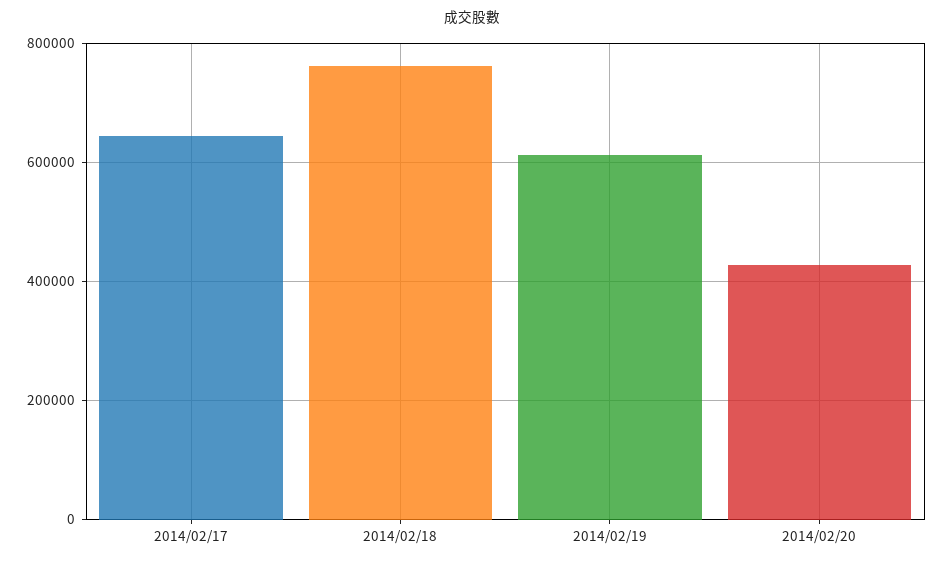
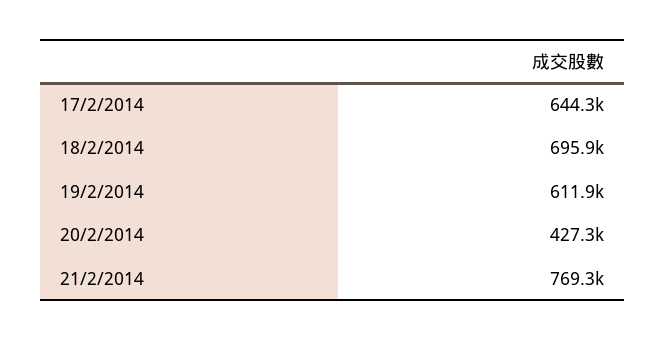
2014/02/18: 760000 -> 695900
21/2/2014: none -> 769300

